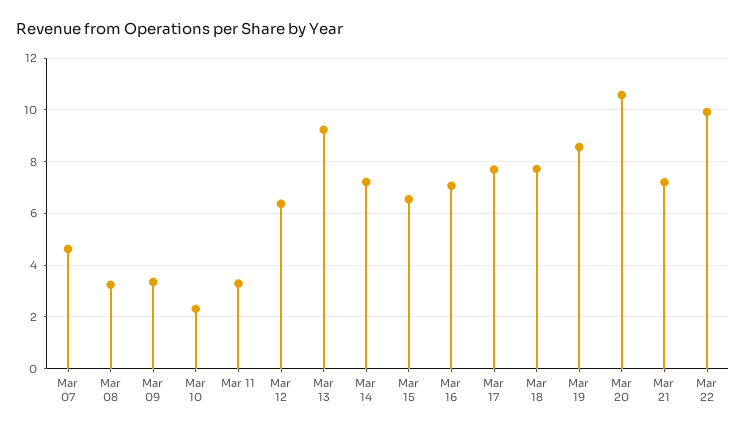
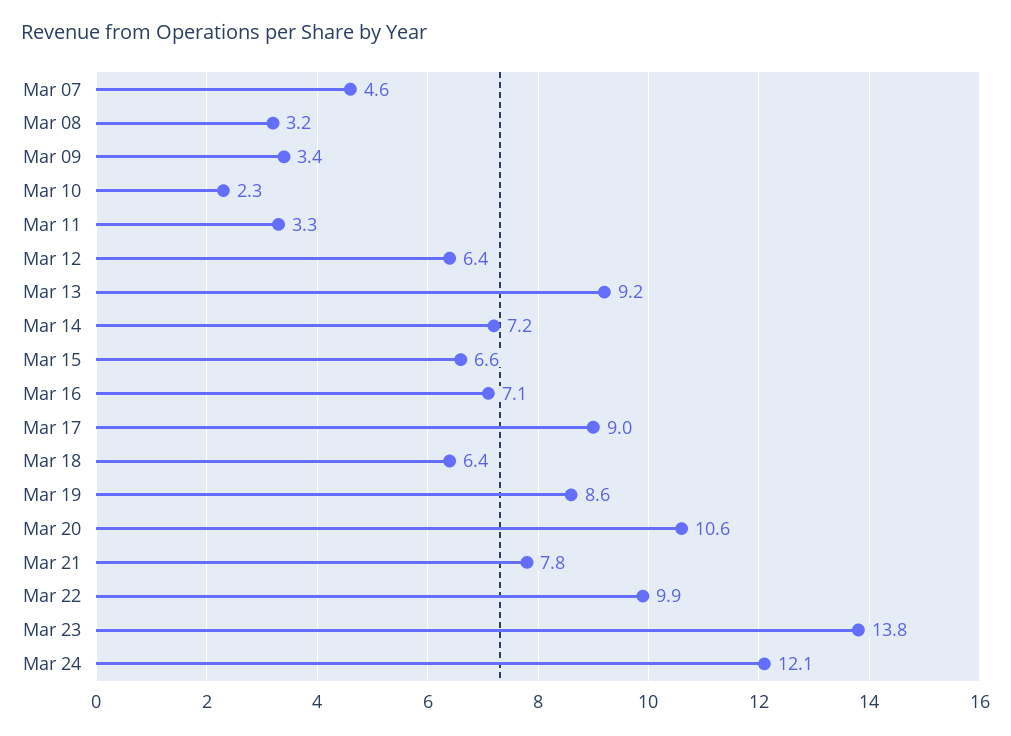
Mar 17: 7.75 -> 9
Mar 18: 7.75 -> 6.4
Mar 21: 7.25 -> 7.8
Mar 23: none -> 13.8
Mar 24: none -> 12.1

